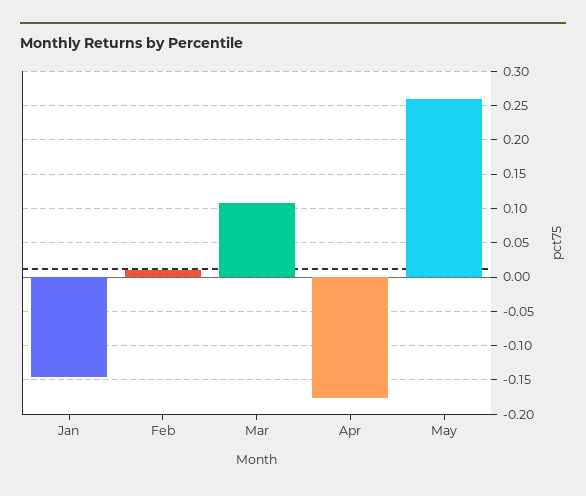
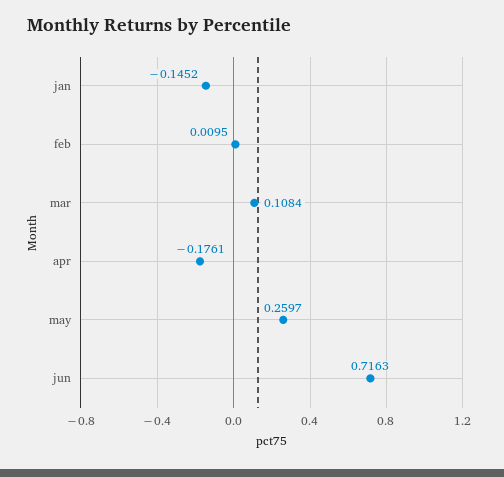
jun: none -> 0.7163

